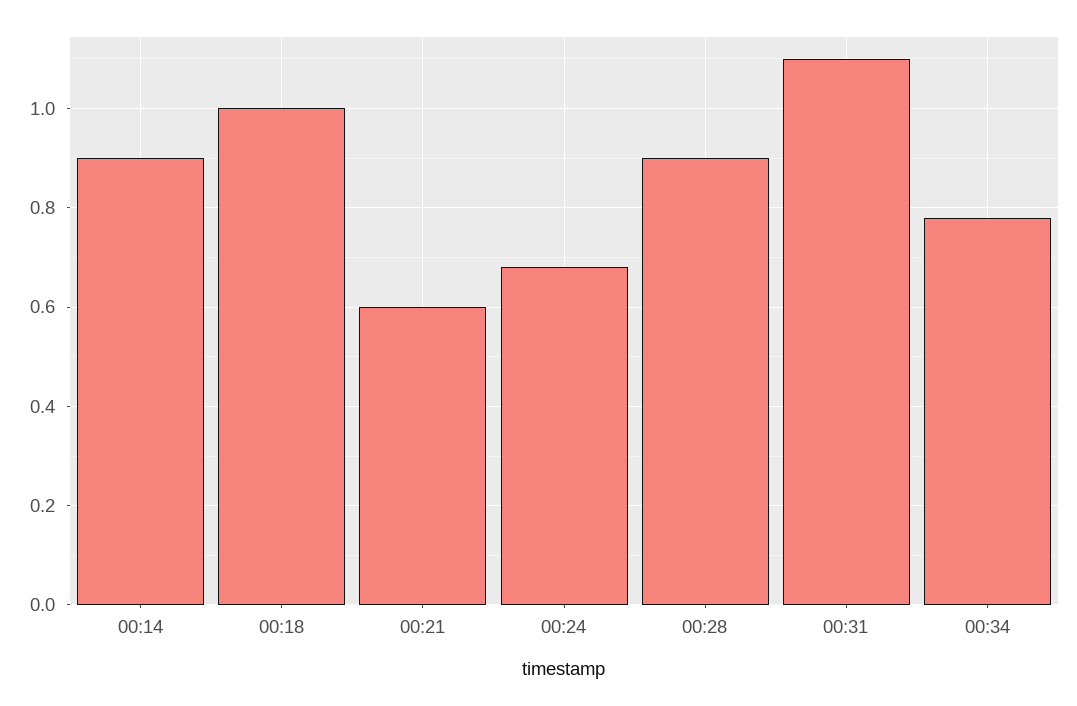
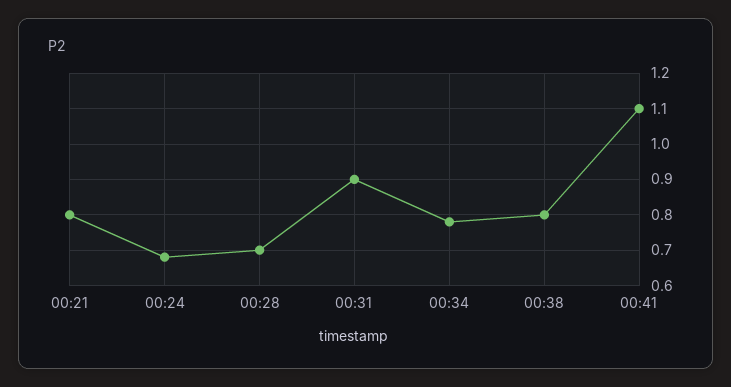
00:14: 0.9 -> none
00:18: 1 -> none
00:21: 0.6 -> 0.8
00:28: 0.9 -> 0.7
00:31: 1.1 -> 0.9
00:38: none -> 0.8
00:41: none -> 1.1

